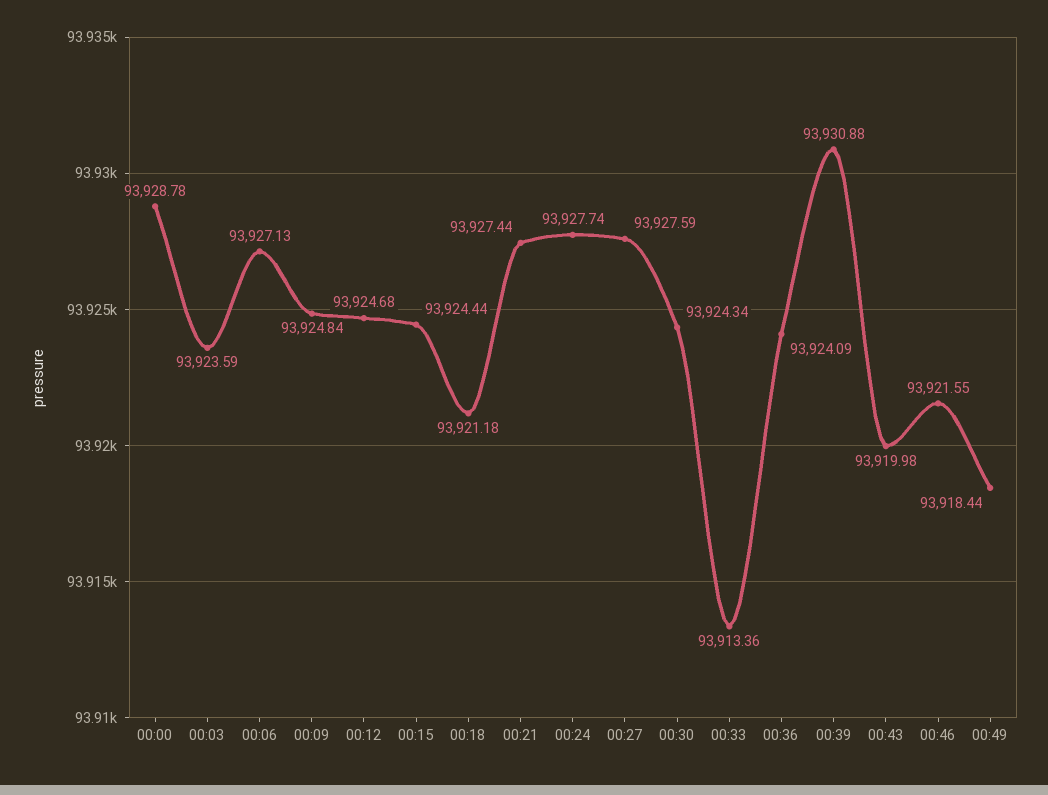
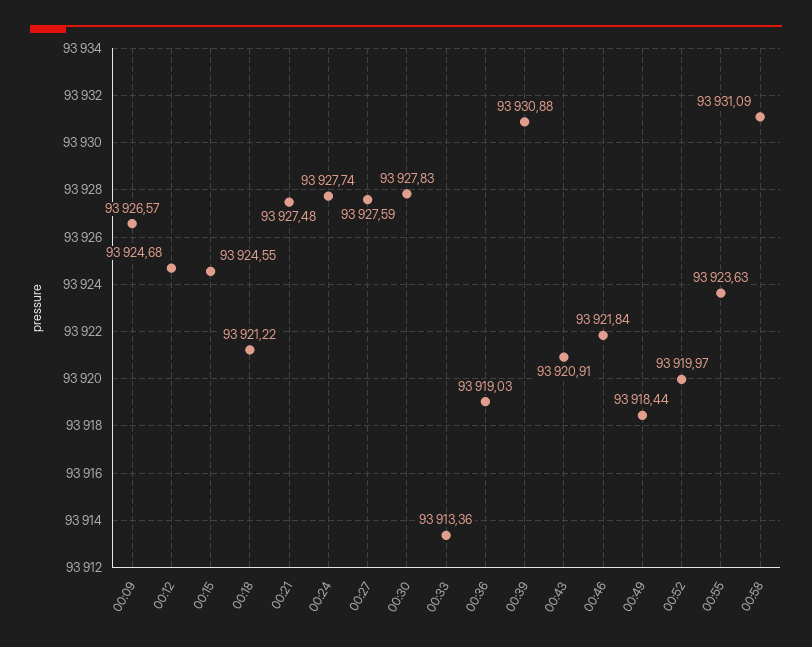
00:00: 93928.78 -> none
00:03: 93923.59 -> none
00:06: 93927.13 -> none
00:09: 93924.84 -> 93926.57
00:15: 93924.44 -> 93924.55
00:18: 93921.18 -> 93921.22
00:21: 93927.44 -> 93927.48
00:30: 93924.34 -> 93927.83
00:36: 93924.09 -> 93919.03
00:43: 93919.98 -> 93920.91
00:46: 93921.55 -> 93921.84
00:52: none -> 93919.97
00:55: none -> 93923.63
00:58: none -> 93931.09

